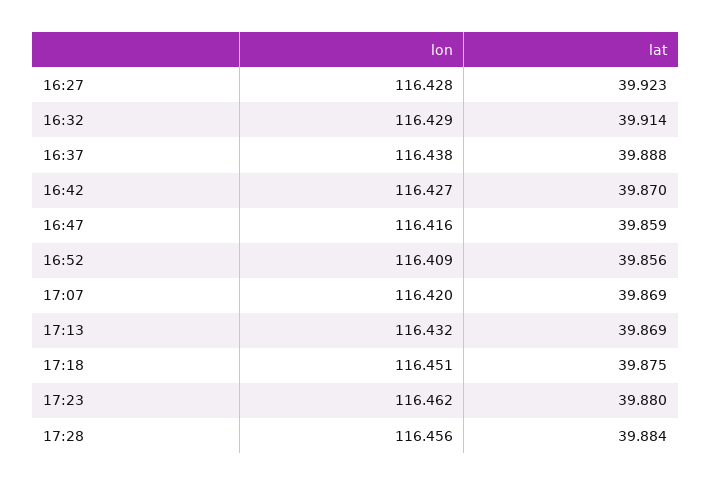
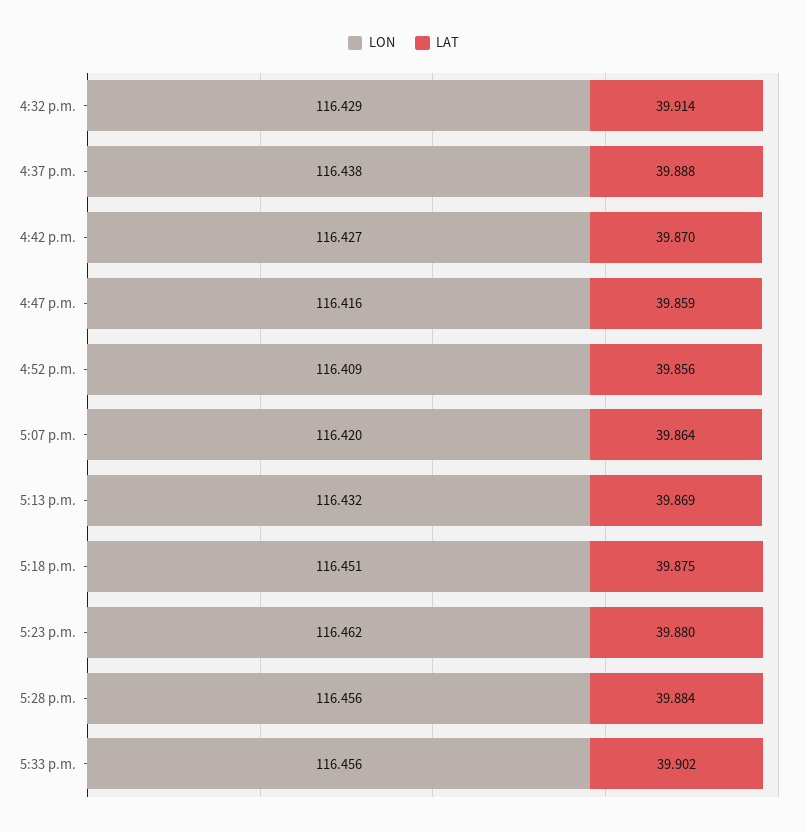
lon, 16:27: 116.428 -> none
lat, 16:27: 39.923 -> none
lat, 17:07: 39.869 -> 39.864
lon, 5:33 p.m.: none -> 116.456
lat, 5:33 p.m.: none -> 39.902

